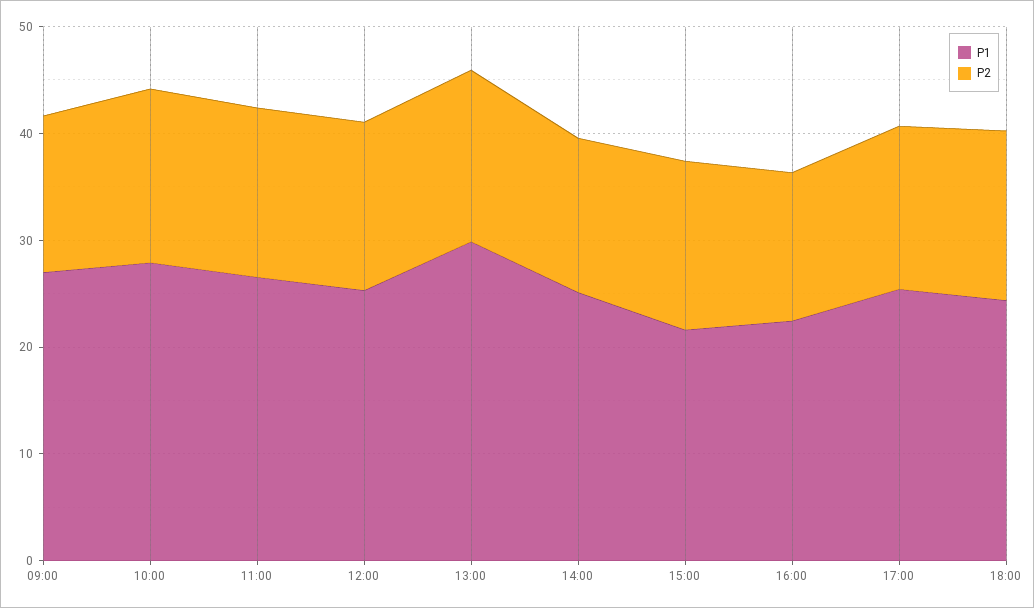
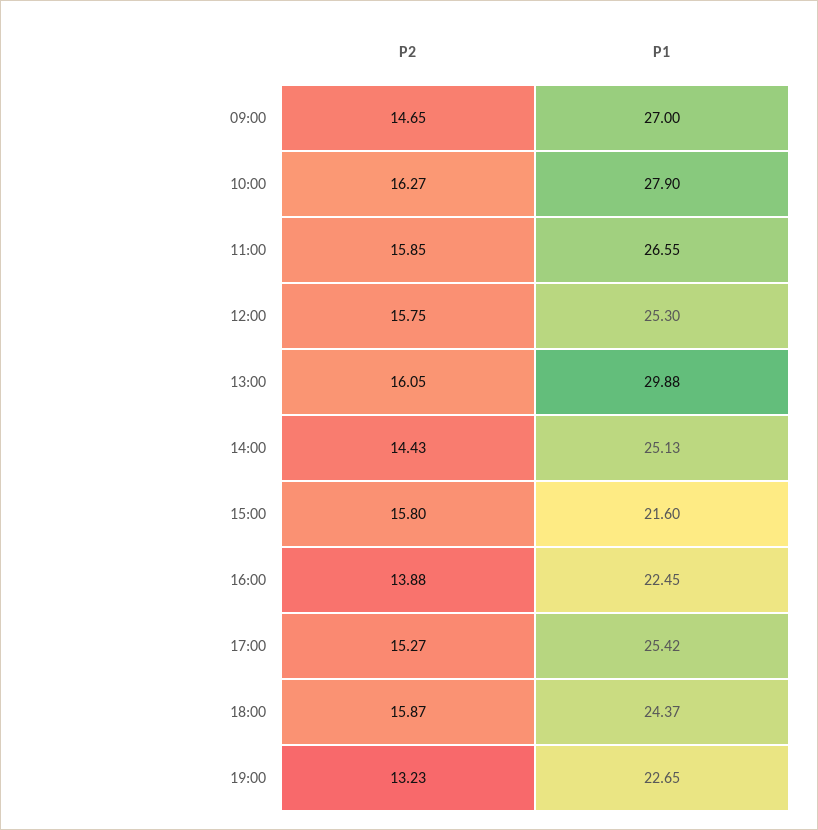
P2, 19:00: none -> 13.23
P1, 19:00: none -> 22.65

